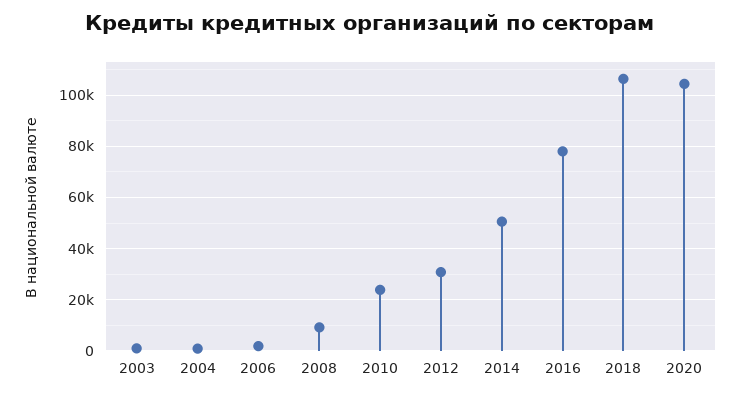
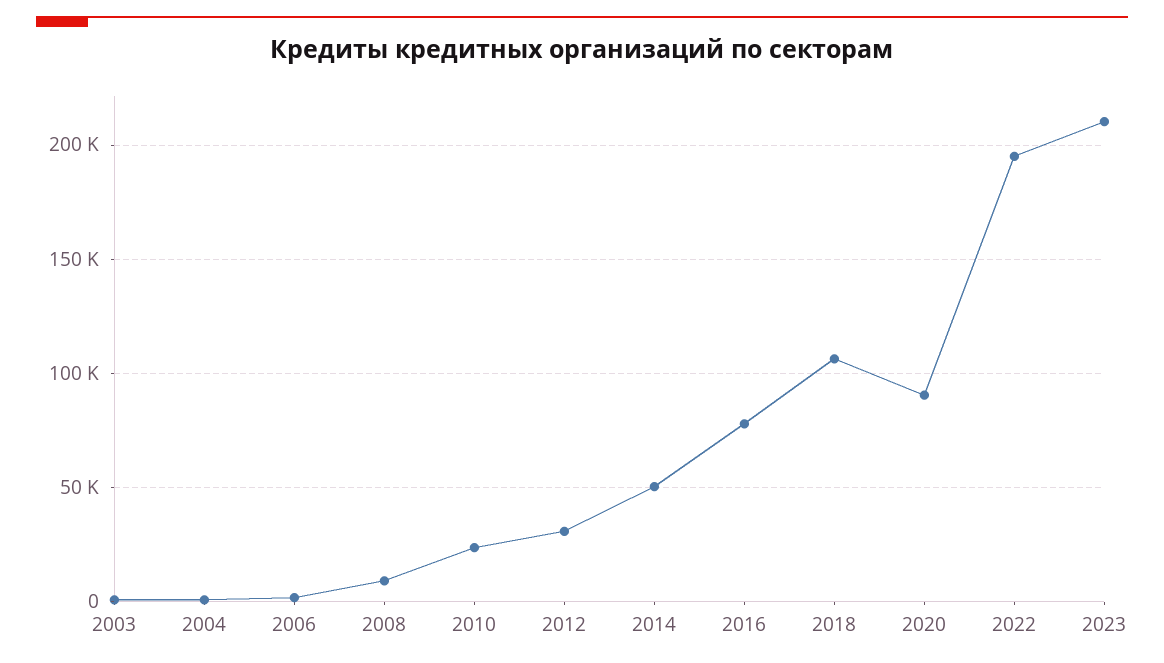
2020: 105000 -> 90000
2022: none -> 195000
2023: none -> 210000

